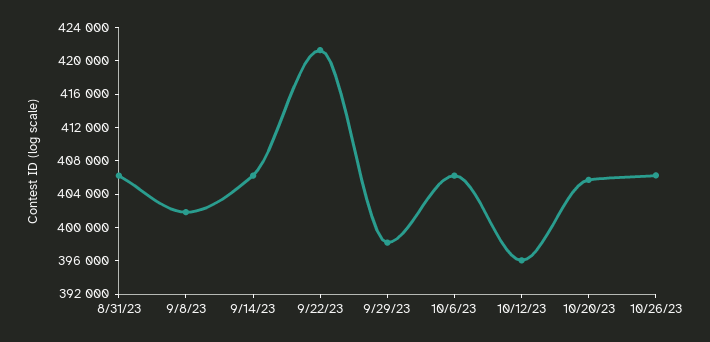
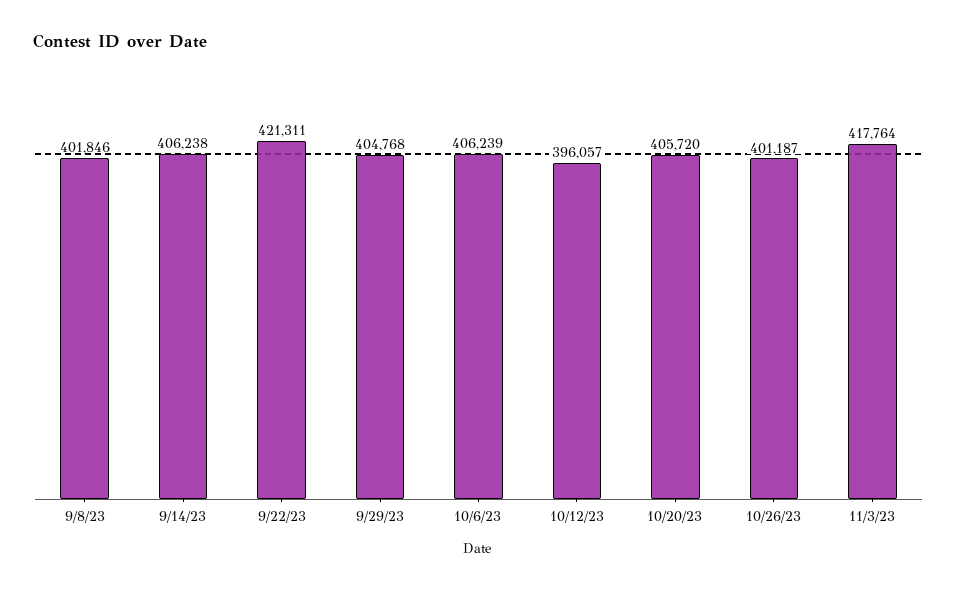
8/31/23: 406000 -> none
9/29/23: 398000 -> 404768
10/26/23: 406000 -> 401187
11/3/23: none -> 417764

